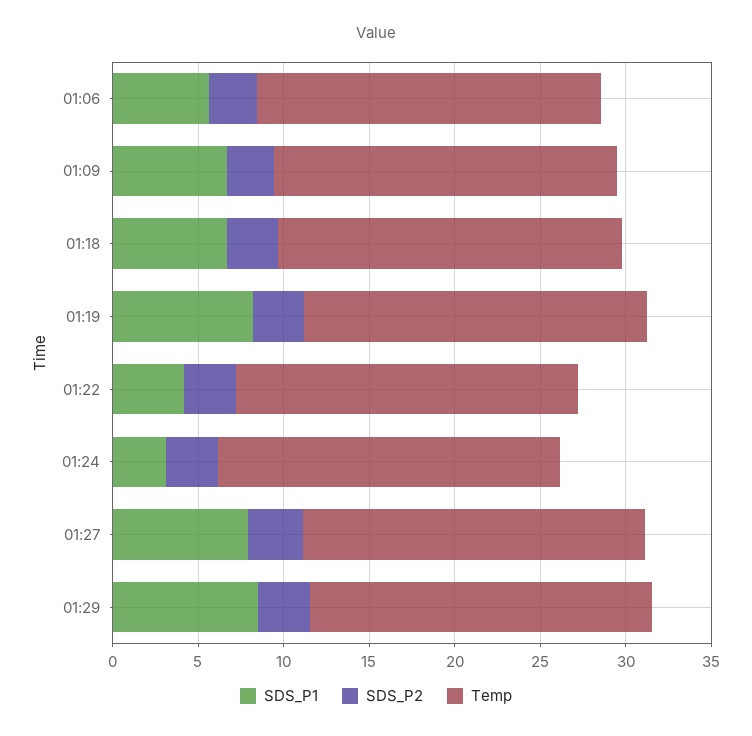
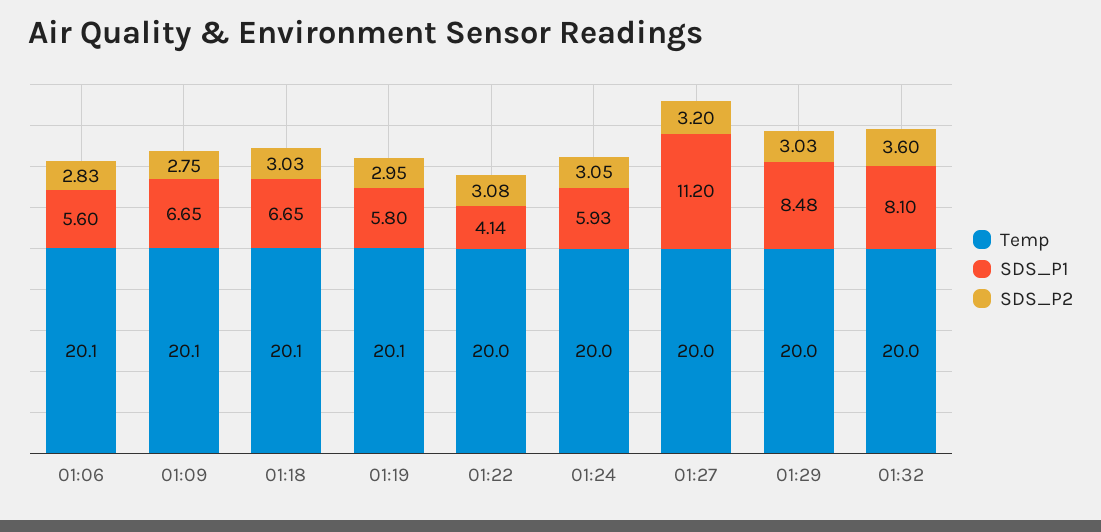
SDS_P1, 01:19: 8 -> 5.8
SDS_P1, 01:24: 3 -> 5.93
SDS_P1, 01:27: 8 -> 11.2
Temp, 01:32: none -> 20
SDS_P1, 01:32: none -> 8.1
SDS_P2, 01:32: none -> 3.6

